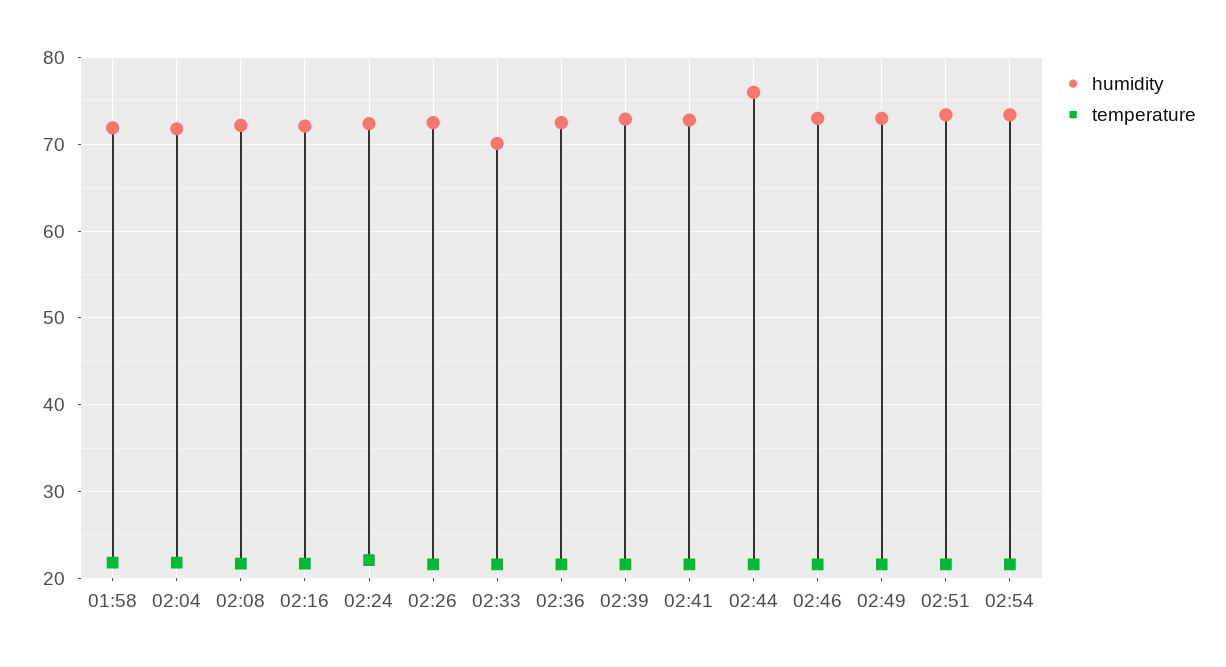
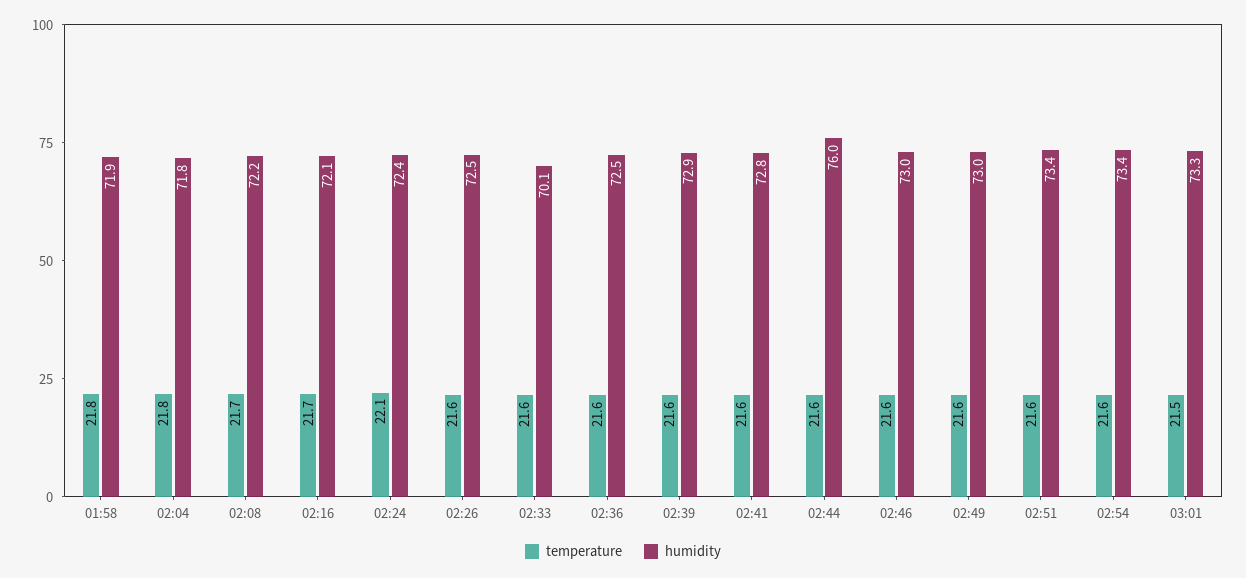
temperature, 03:01: none -> 21.5
humidity, 03:01: none -> 73.3

